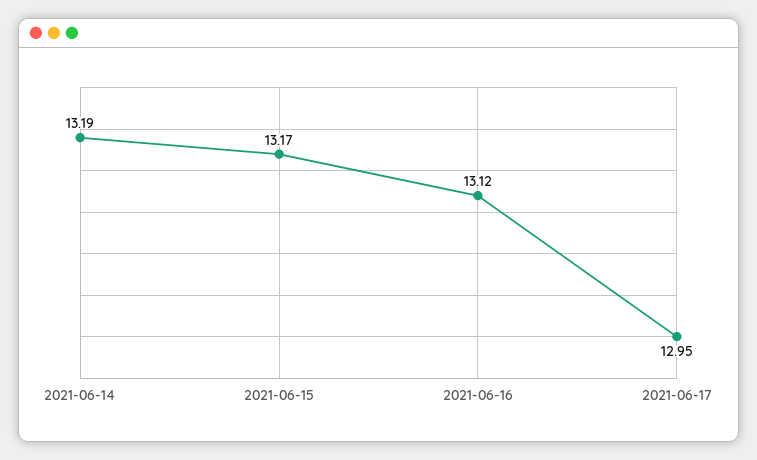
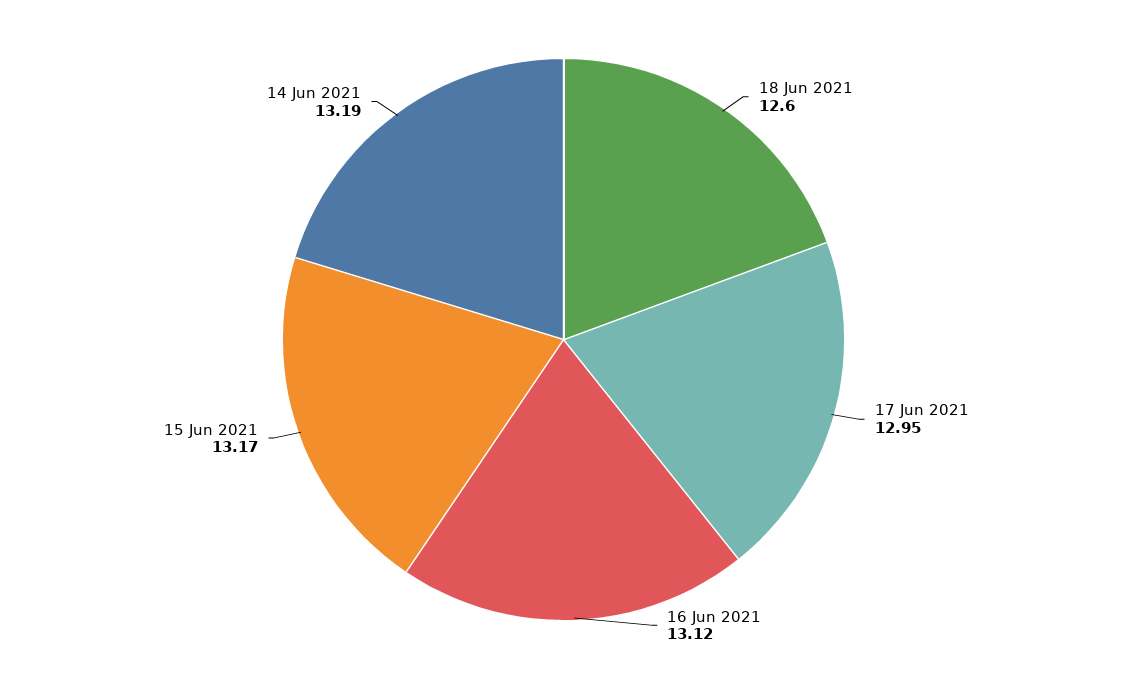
18 Jun 2021: none -> 12.6

